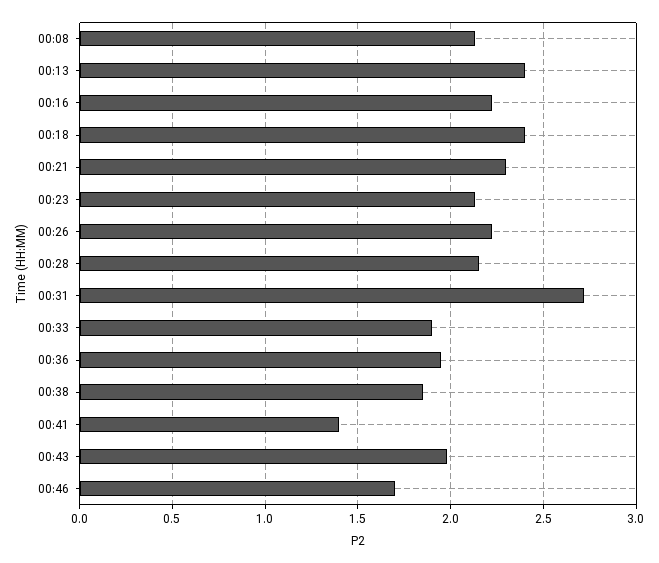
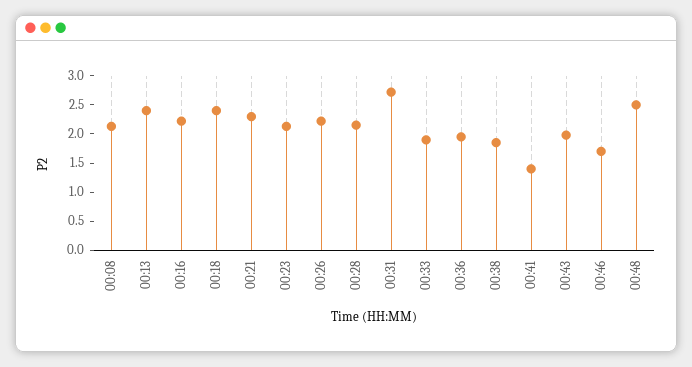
00:48: none -> 2.5

